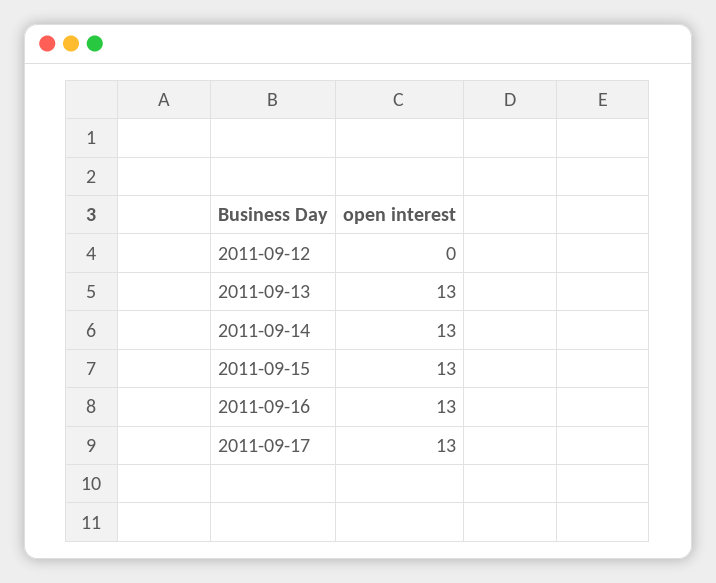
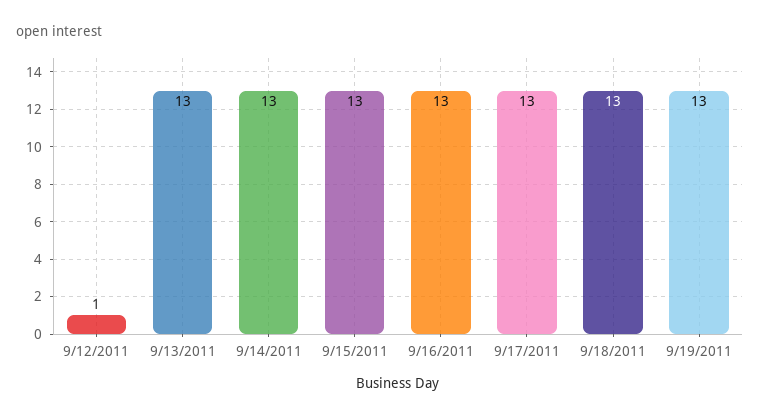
2011-09-12: 0 -> 1
9/18/2011: none -> 13
9/19/2011: none -> 13

